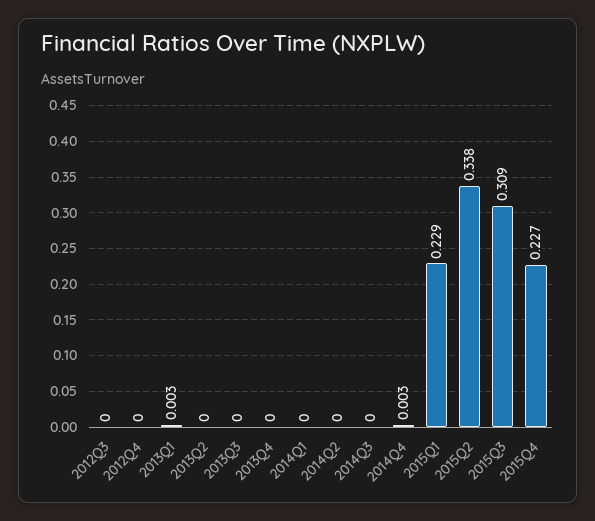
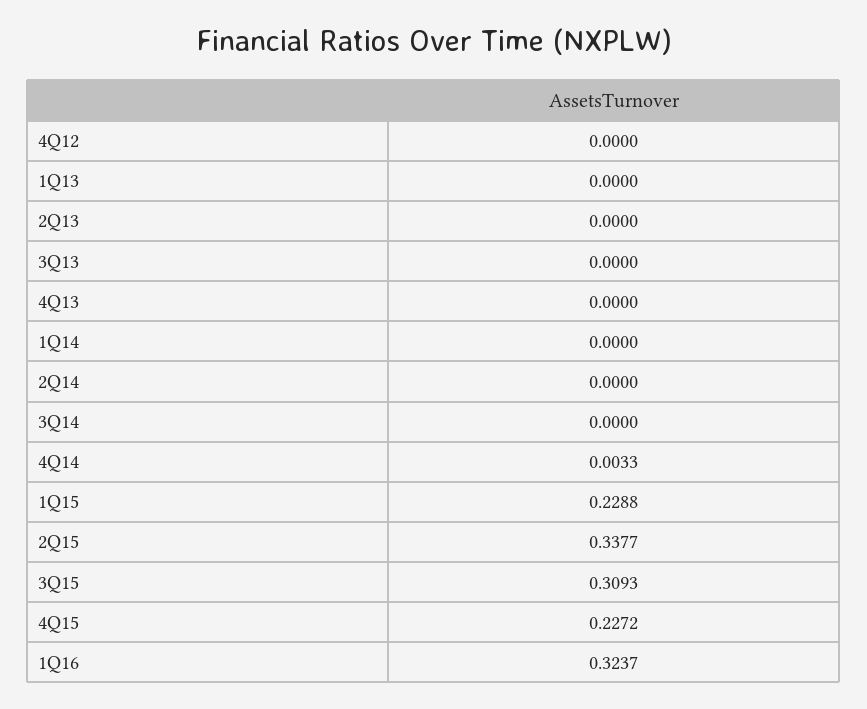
2012Q3: 0 -> none
2013Q1: 0.003 -> 0
1Q16: none -> 0.3237

